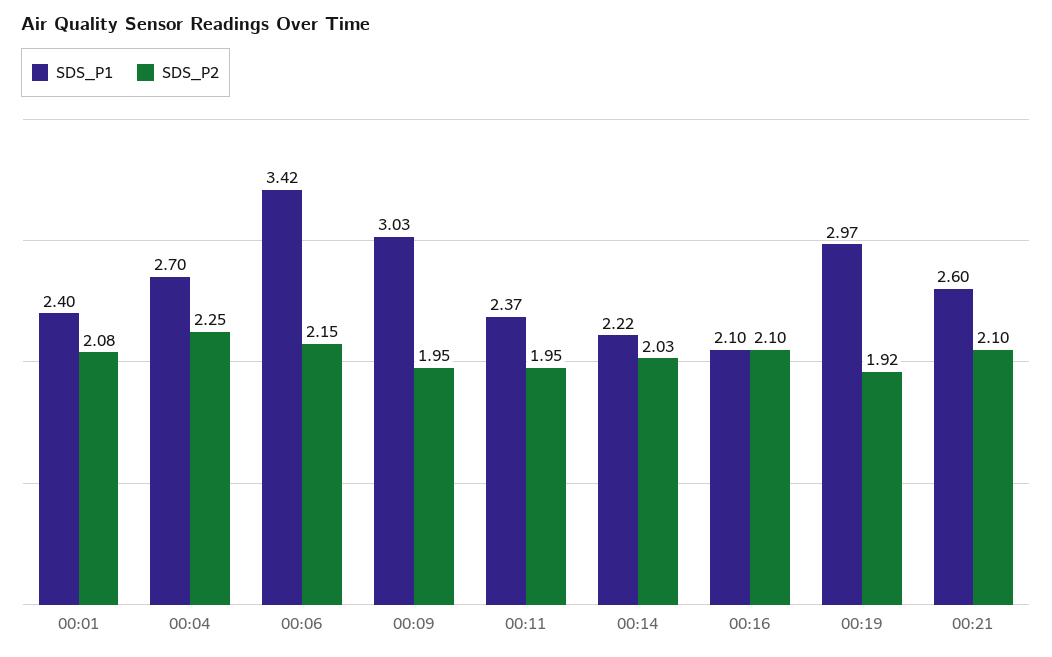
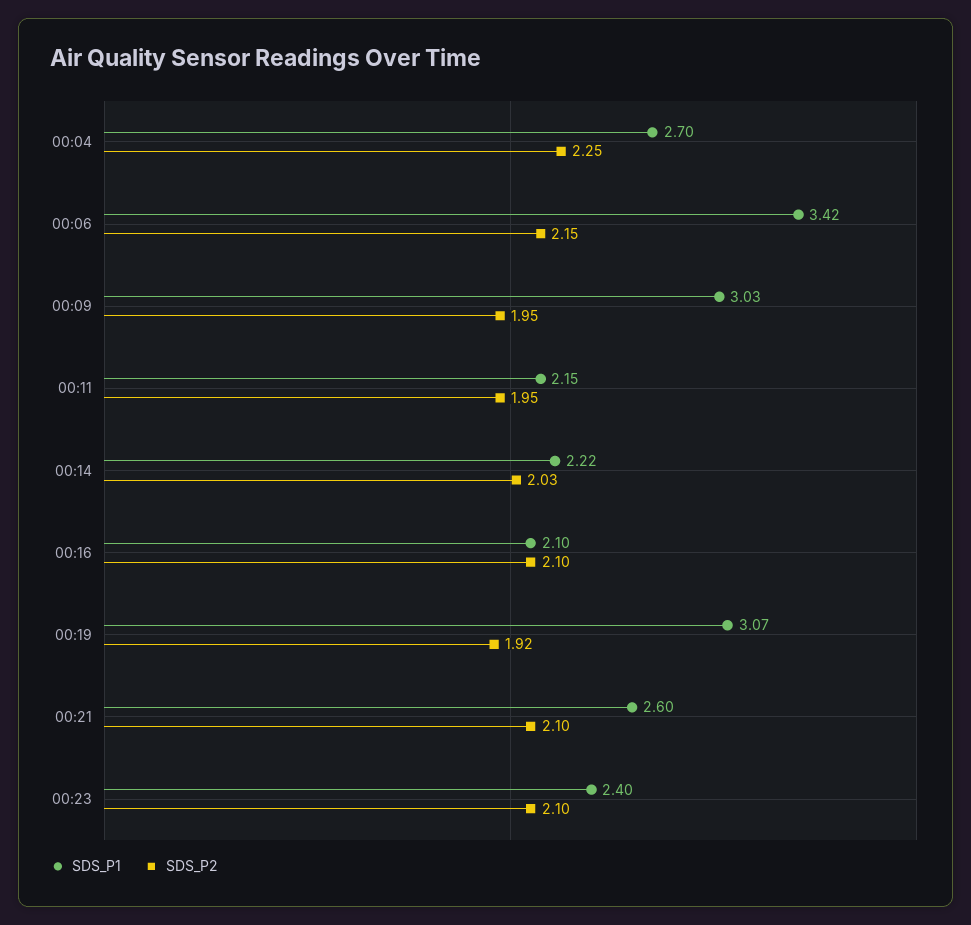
SDS_P1, 00:01: 2.4 -> none
SDS_P2, 00:01: 2.08 -> none
SDS_P1, 00:11: 2.37 -> 2.15
SDS_P1, 00:19: 2.97 -> 3.07
SDS_P1, 00:23: none -> 2.4
SDS_P2, 00:23: none -> 2.1

